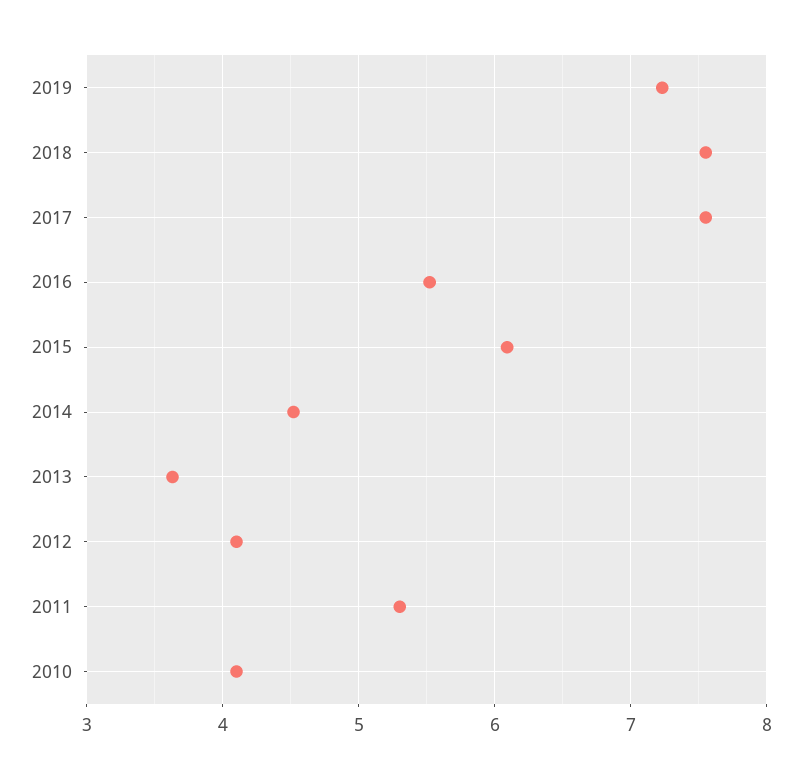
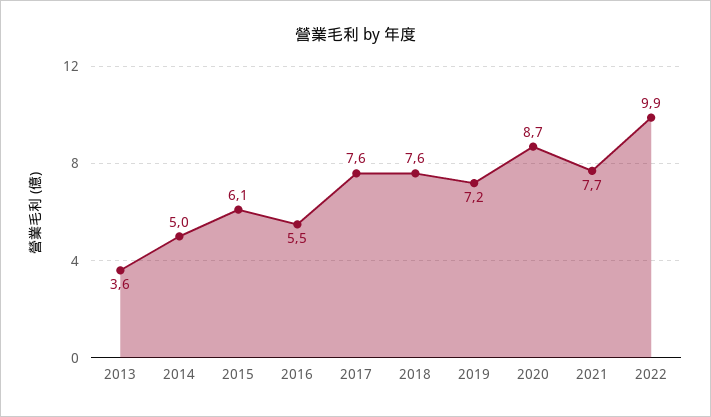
2014: 4.5 -> 5
2012: 4.1 -> none
2011: 5.3 -> none
2010: 4.1 -> none
2020: none -> 8.7
2021: none -> 7.7
2022: none -> 9.9

